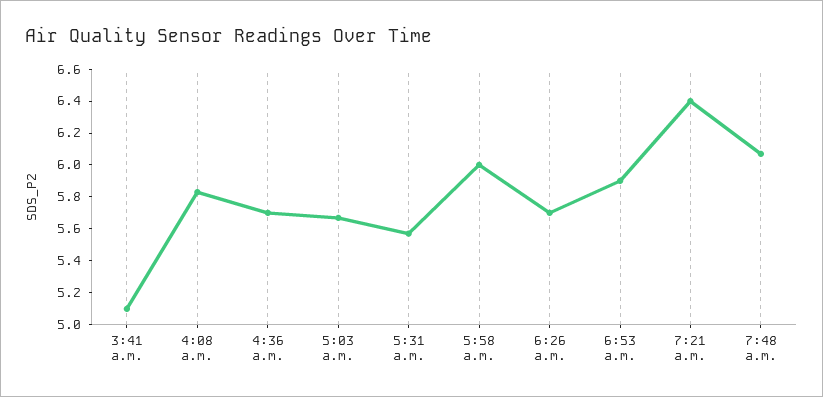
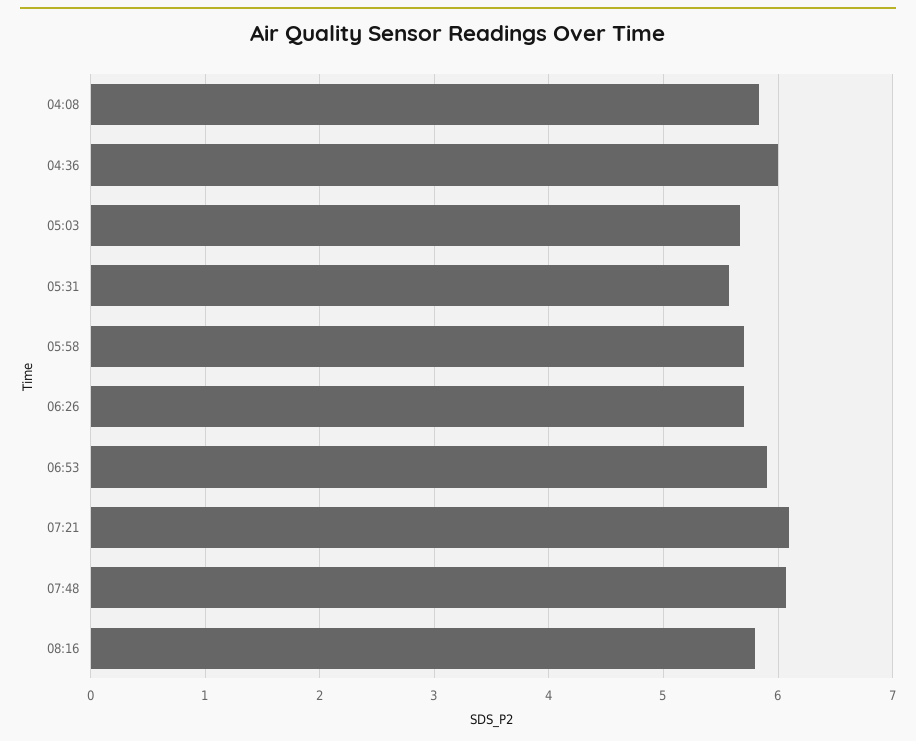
3:41 a.m.: 5.1 -> none
4:36 a.m.: 5.7 -> 6
5:58 a.m.: 6 -> 5.7
7:21 a.m.: 6.4 -> 6.1
08:16: none -> 5.8

